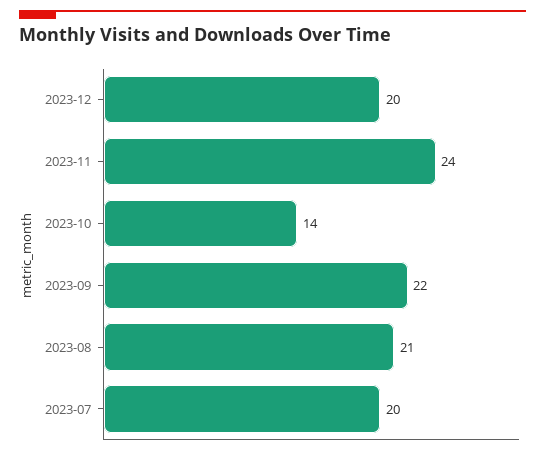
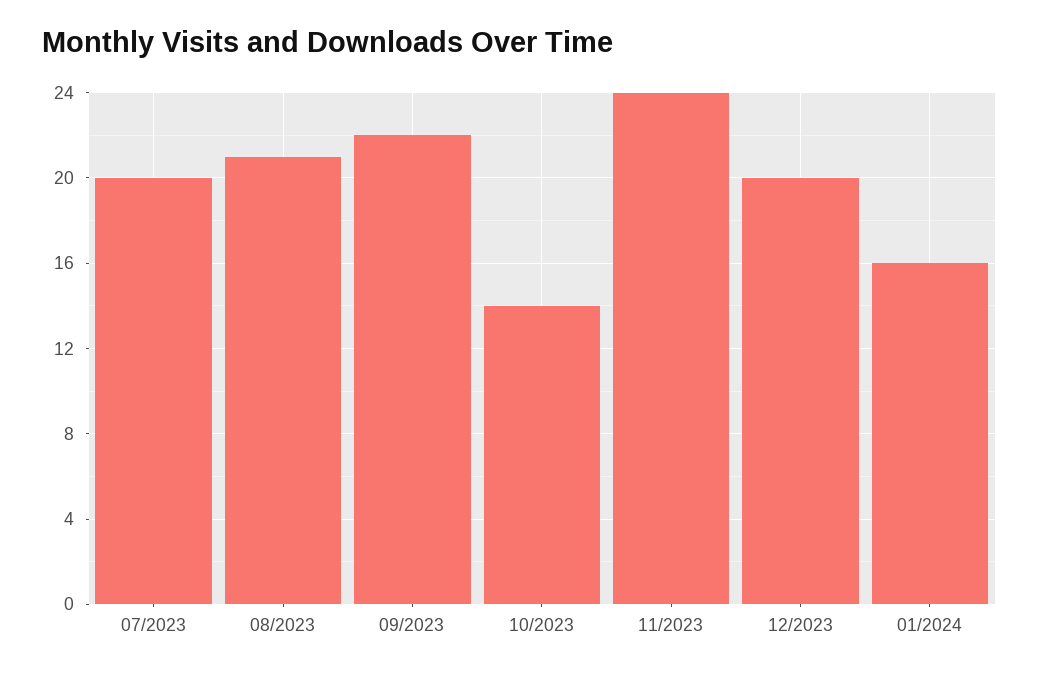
01/2024: none -> 16

